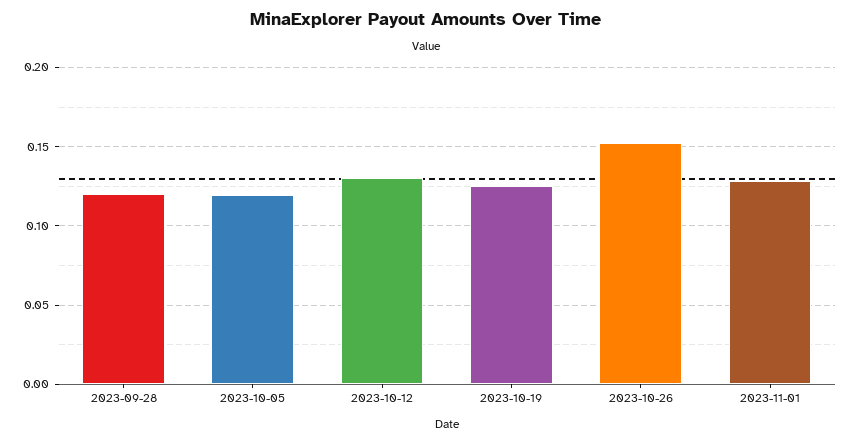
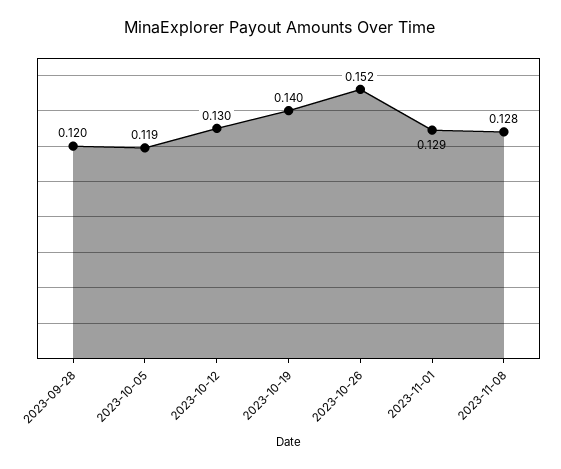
2023-10-19: 0.125 -> 0.14
2023-11-08: none -> 0.128

